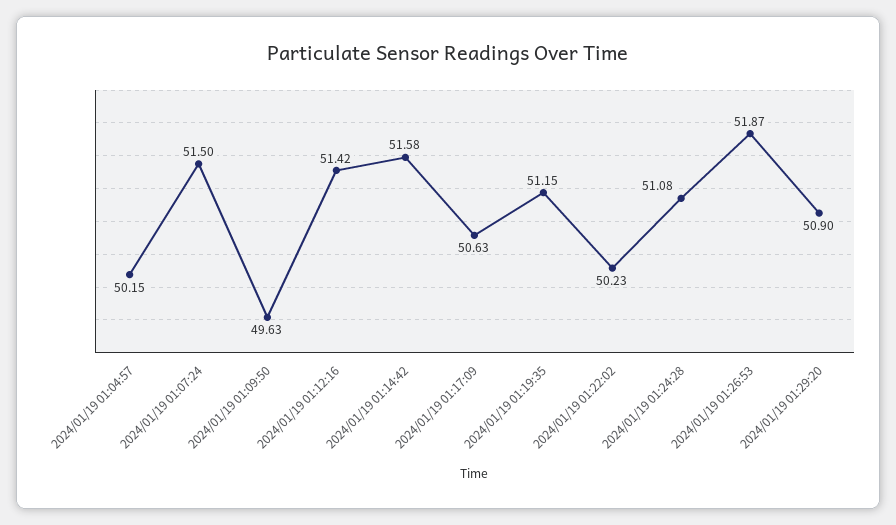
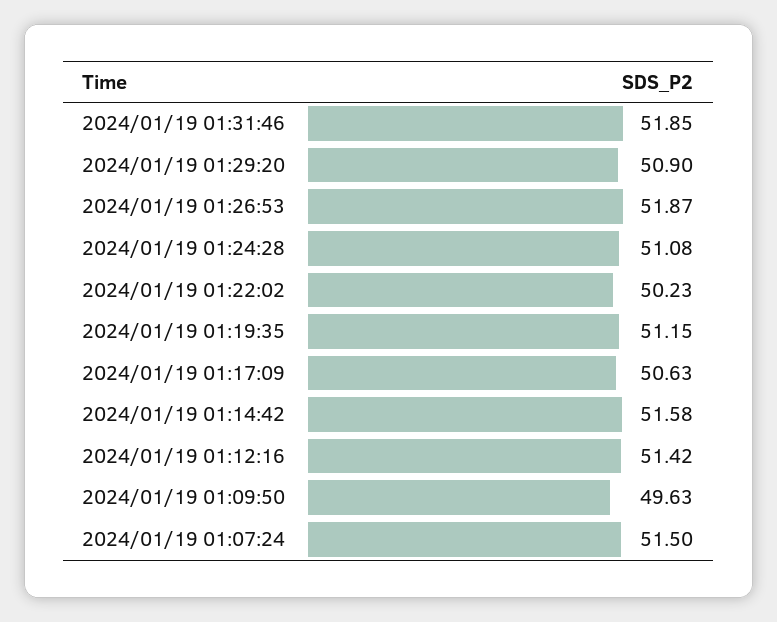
2024/01/19 01:04:57: 50.15 -> none
2024/01/19 01:31:46: none -> 51.85

